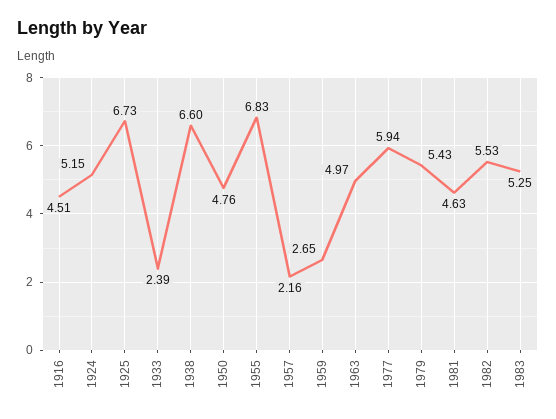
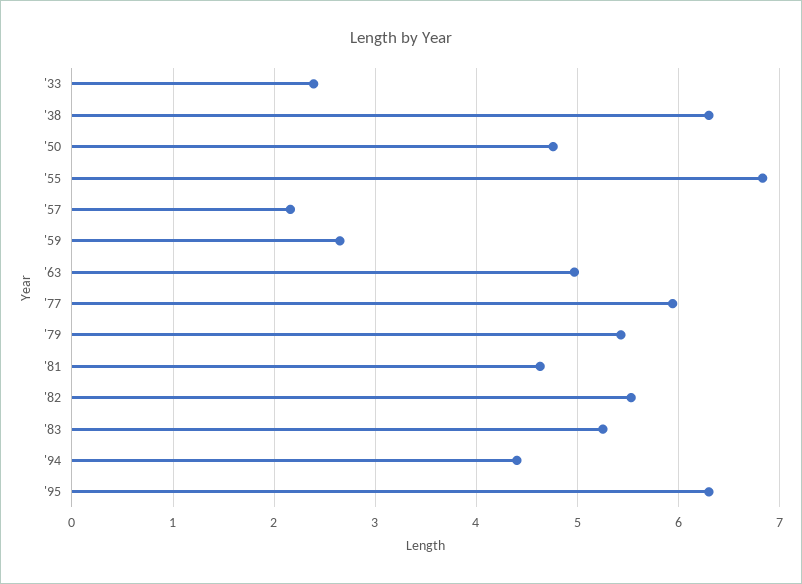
1916: 4.51 -> none
1924: 5.15 -> none
1925: 6.73 -> none
1938: 6.6 -> 6.3
'94: none -> 4.4
'95: none -> 6.3

